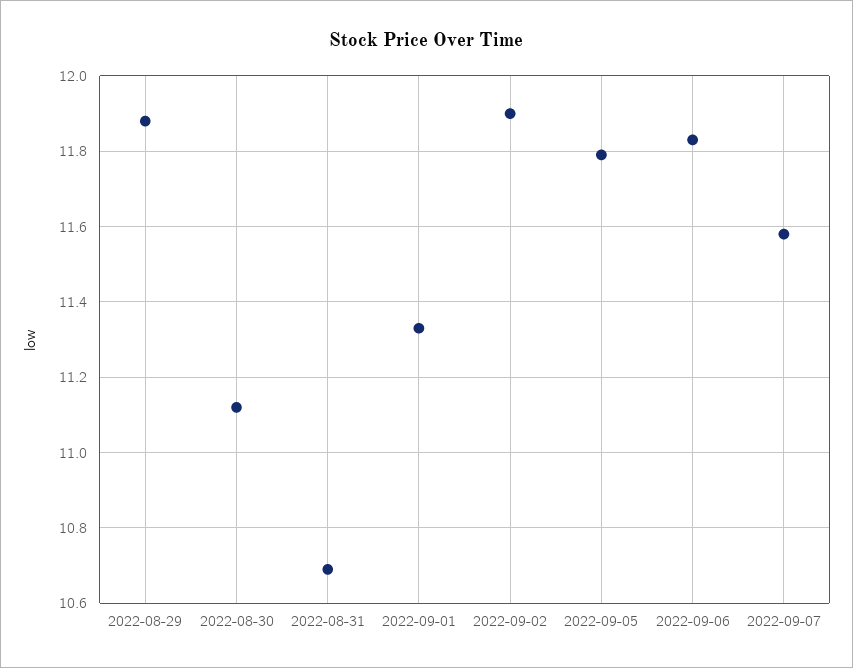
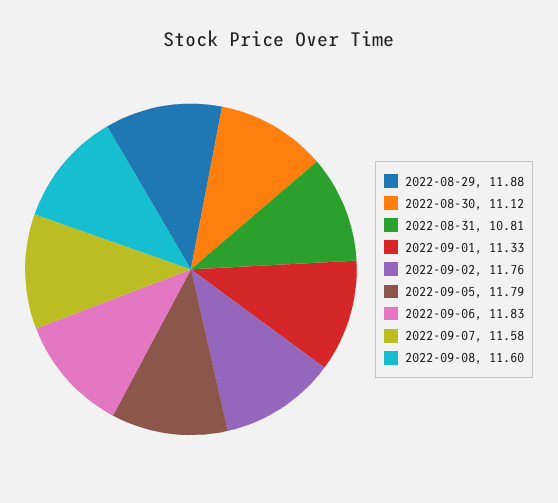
2022-08-31: 10.7 -> 10.81
2022-09-02: 11.9 -> 11.76
2022-09-08: none -> 11.6

